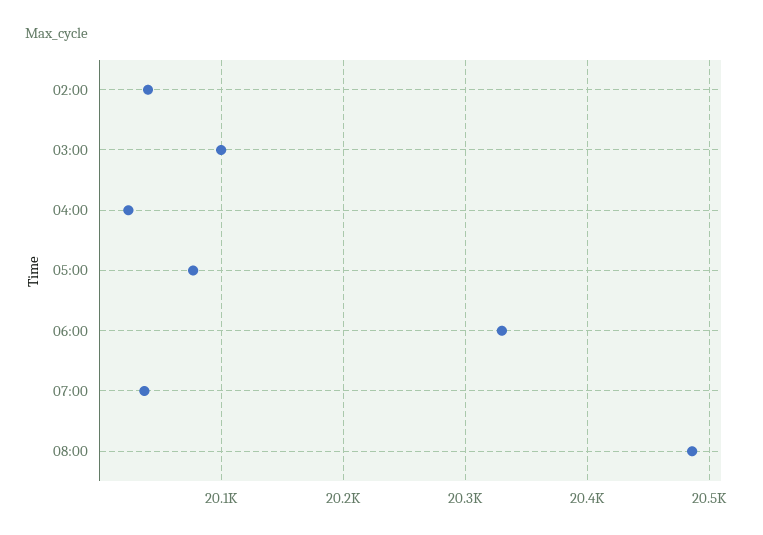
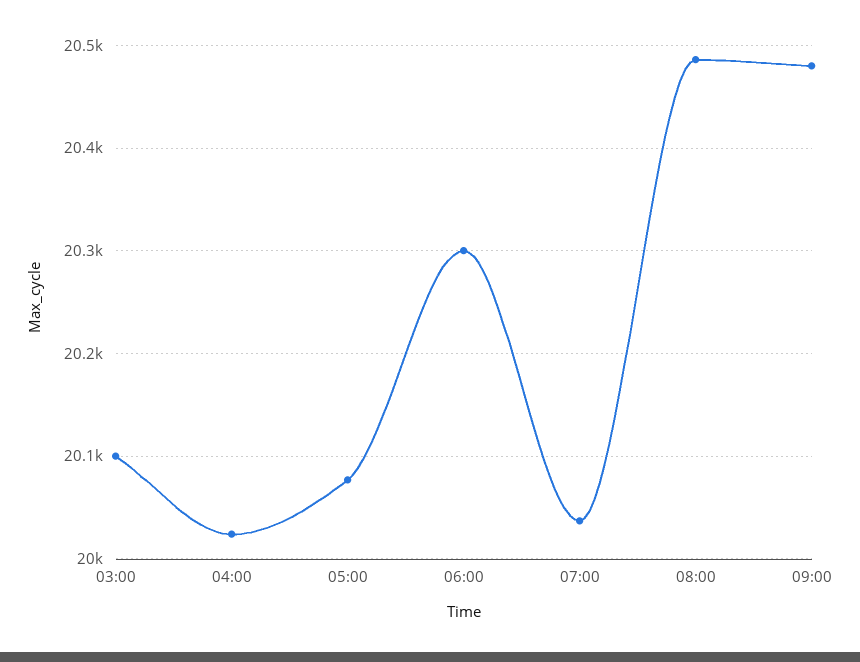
02:00: 20040 -> none
06:00: 20330 -> 20300
09:00: none -> 20480

